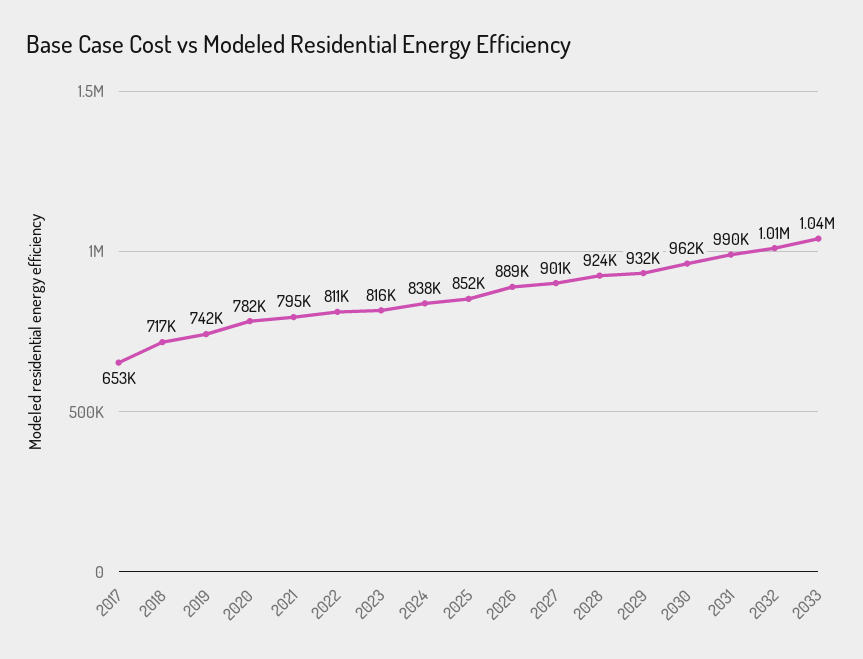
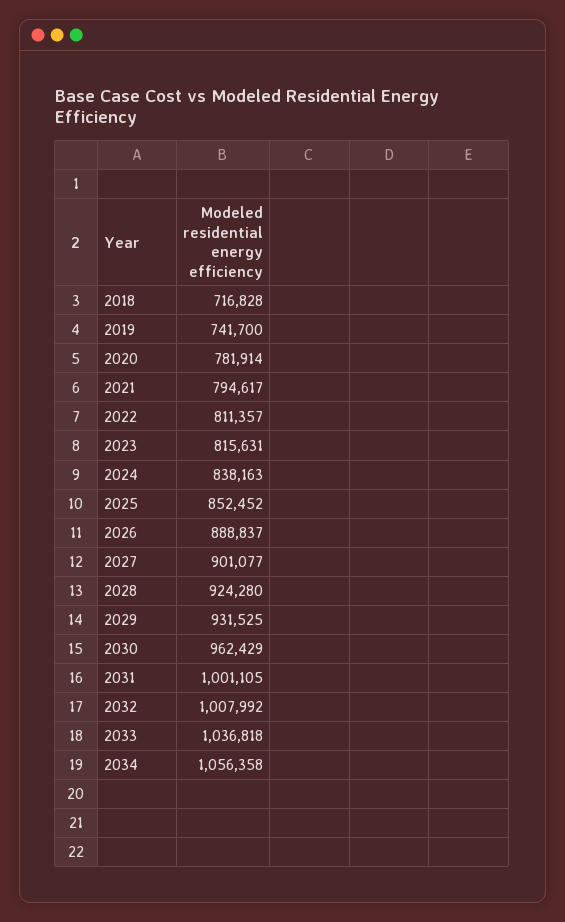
2017: 653000 -> none
2031: 990000 -> 1001105
2034: none -> 1056358

